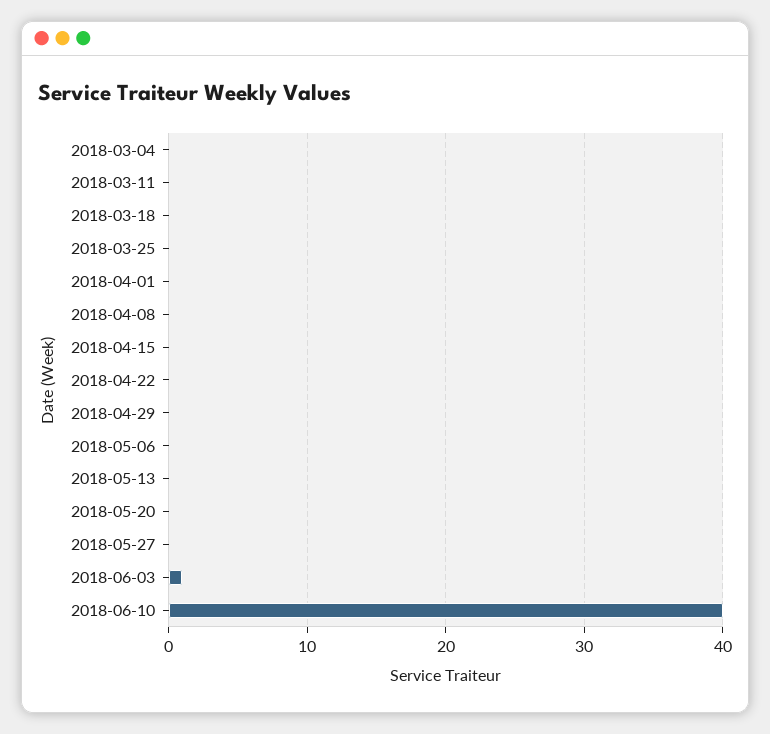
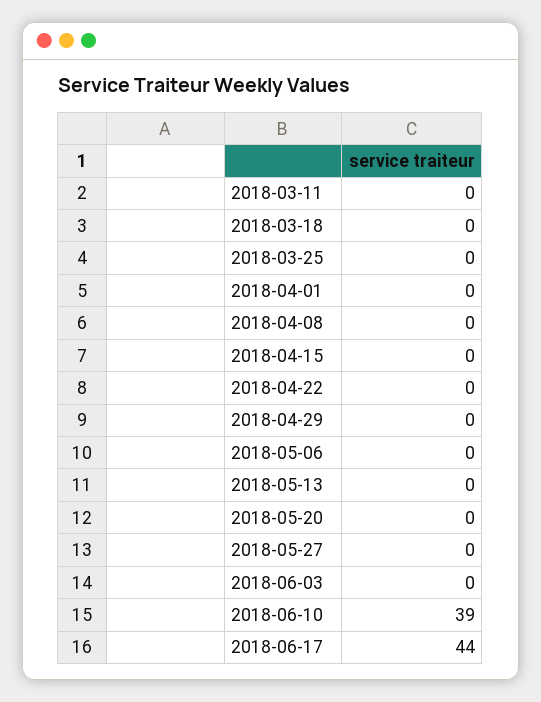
2018-03-04: 0 -> none
2018-06-03: 1 -> 0
2018-06-10: 40 -> 39
2018-06-17: none -> 44

